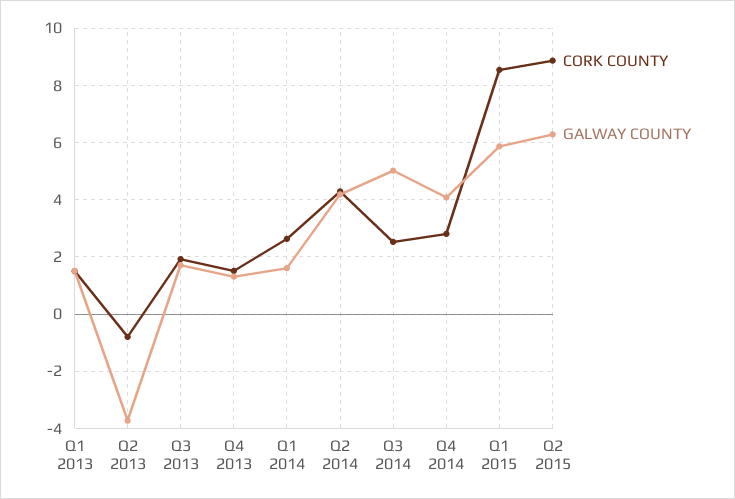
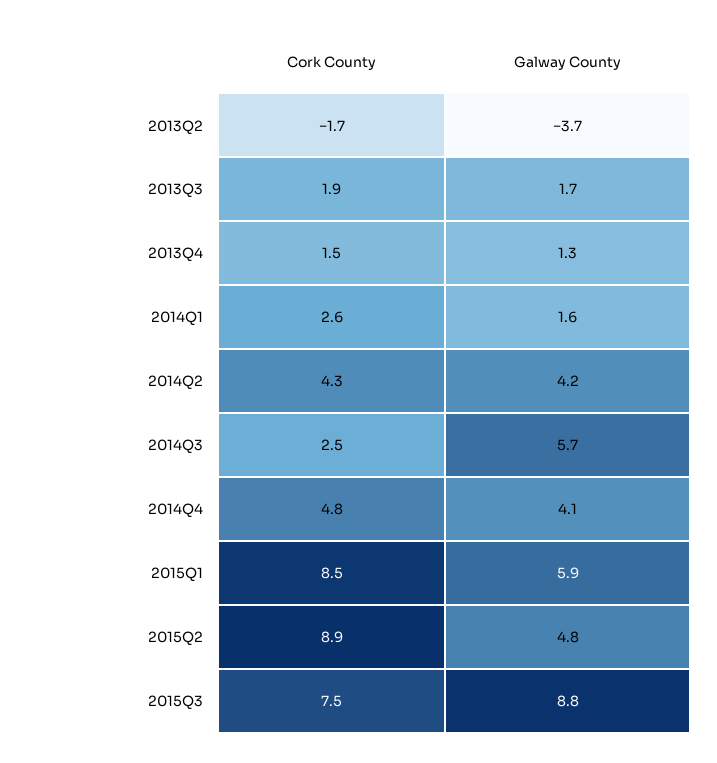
CORK COUNTY, Q1 2013: 1.5 -> none
GALWAY COUNTY, Q1 2013: 1.5 -> none
CORK COUNTY, Q2 2013: -0.75 -> -1.7
GALWAY COUNTY, Q3 2014: 5 -> 5.7
CORK COUNTY, Q4 2014: 2.75 -> 4.8
GALWAY COUNTY, Q2 2015: 6.25 -> 4.8
CORK COUNTY, 2015Q3: none -> 7.5
GALWAY COUNTY, 2015Q3: none -> 8.8

